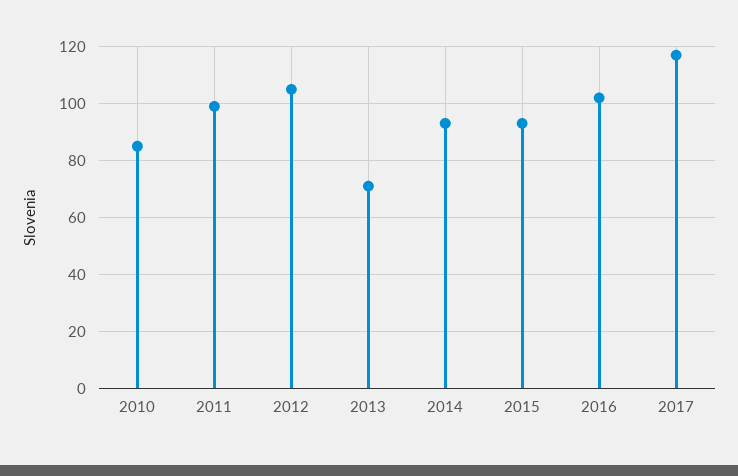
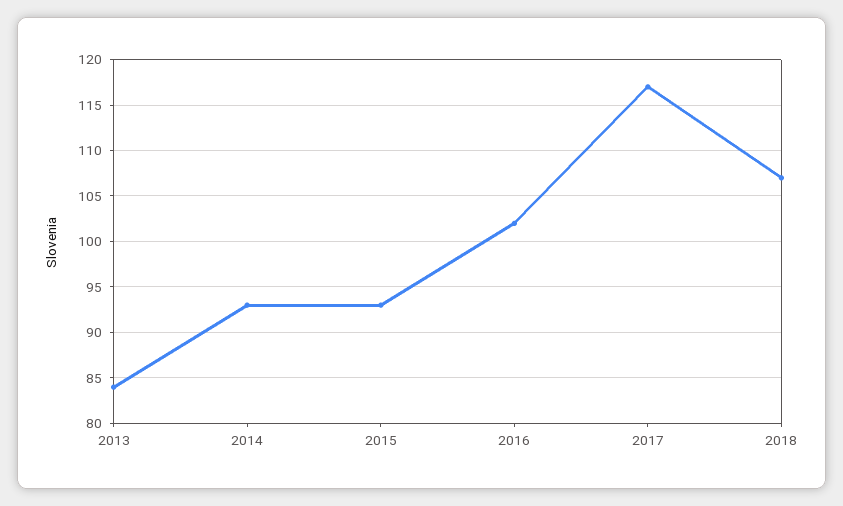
2010: 85 -> none
2011: 100 -> none
2012: 105 -> none
2013: 70 -> 84
2018: none -> 107

